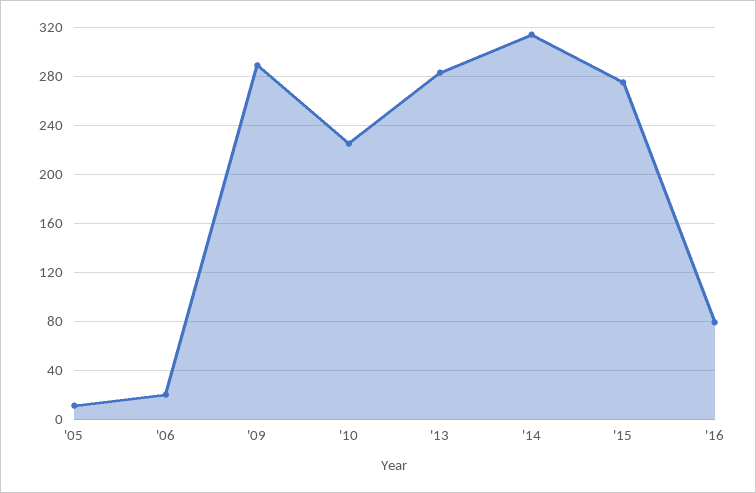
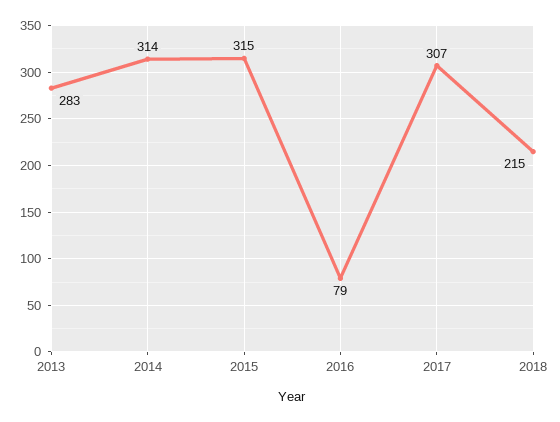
'05: 10 -> none
'06: 20 -> none
'09: 290 -> none
'10: 225 -> none
'15: 275 -> 315
2017: none -> 307
2018: none -> 215

